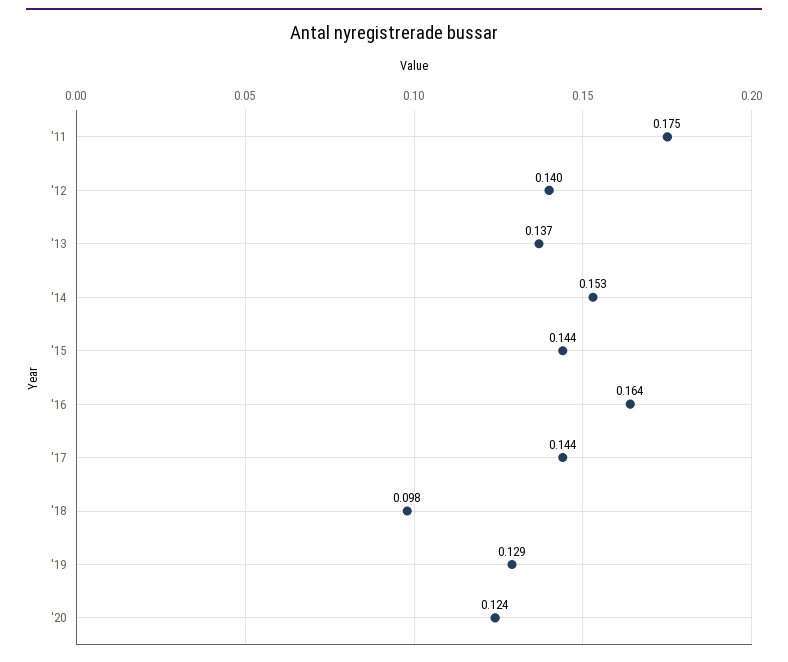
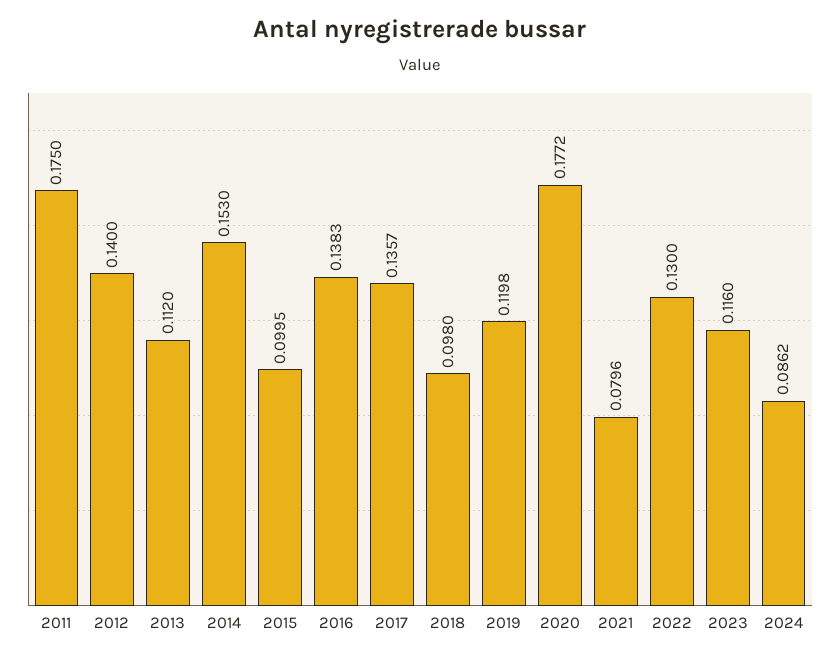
'13: 0.137 -> 0.112
'15: 0.144 -> 0.0995
'16: 0.164 -> 0.1383
'17: 0.144 -> 0.1357
'19: 0.129 -> 0.1198
'20: 0.124 -> 0.1772
2021: none -> 0.0796
2022: none -> 0.13
2023: none -> 0.116
2024: none -> 0.0862

